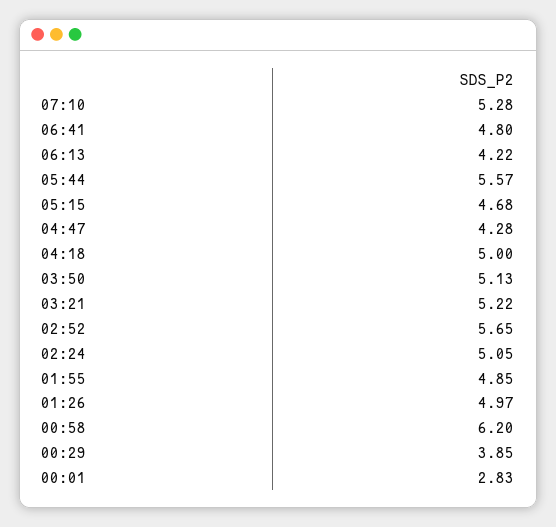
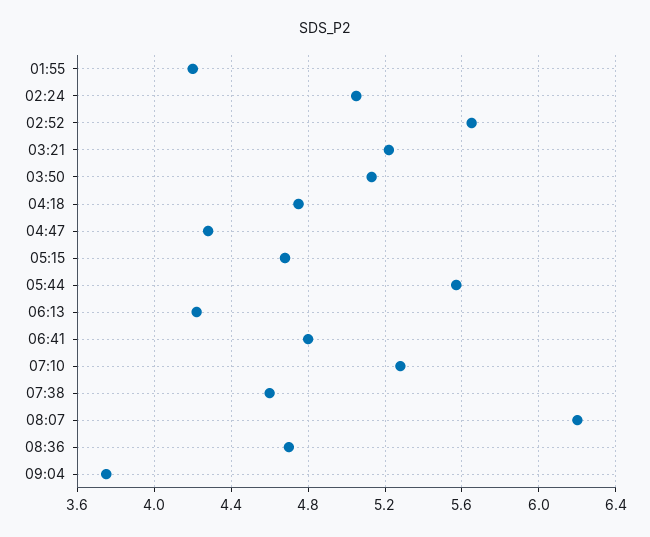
04:18: 5 -> 4.75
01:55: 4.85 -> 4.2
01:26: 4.97 -> none
00:58: 6.2 -> none
00:29: 3.85 -> none
00:01: 2.83 -> none
07:38: none -> 4.6
08:07: none -> 6.2
08:36: none -> 4.7
09:04: none -> 3.75

